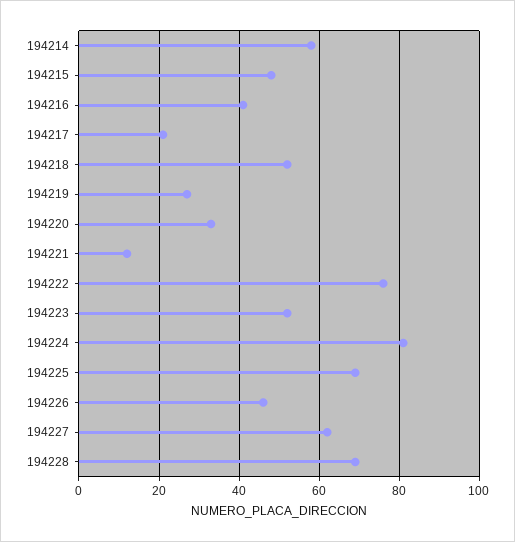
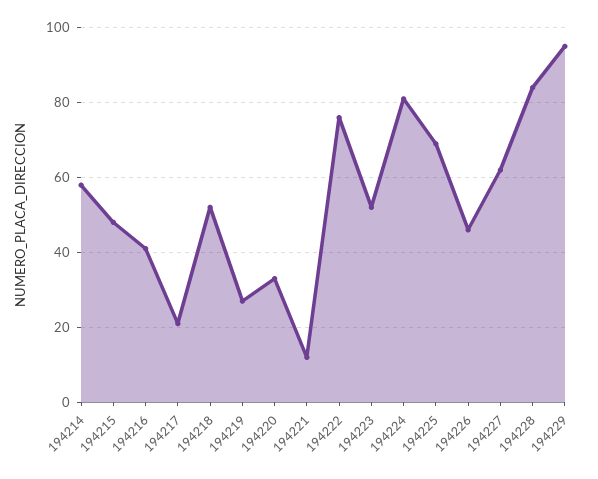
194228: 70 -> 85
194229: none -> 95

